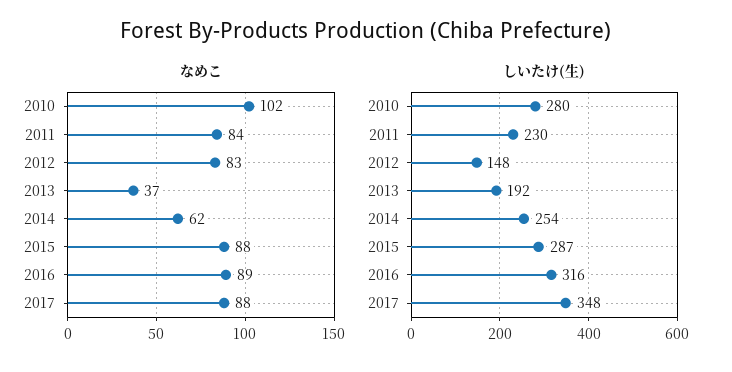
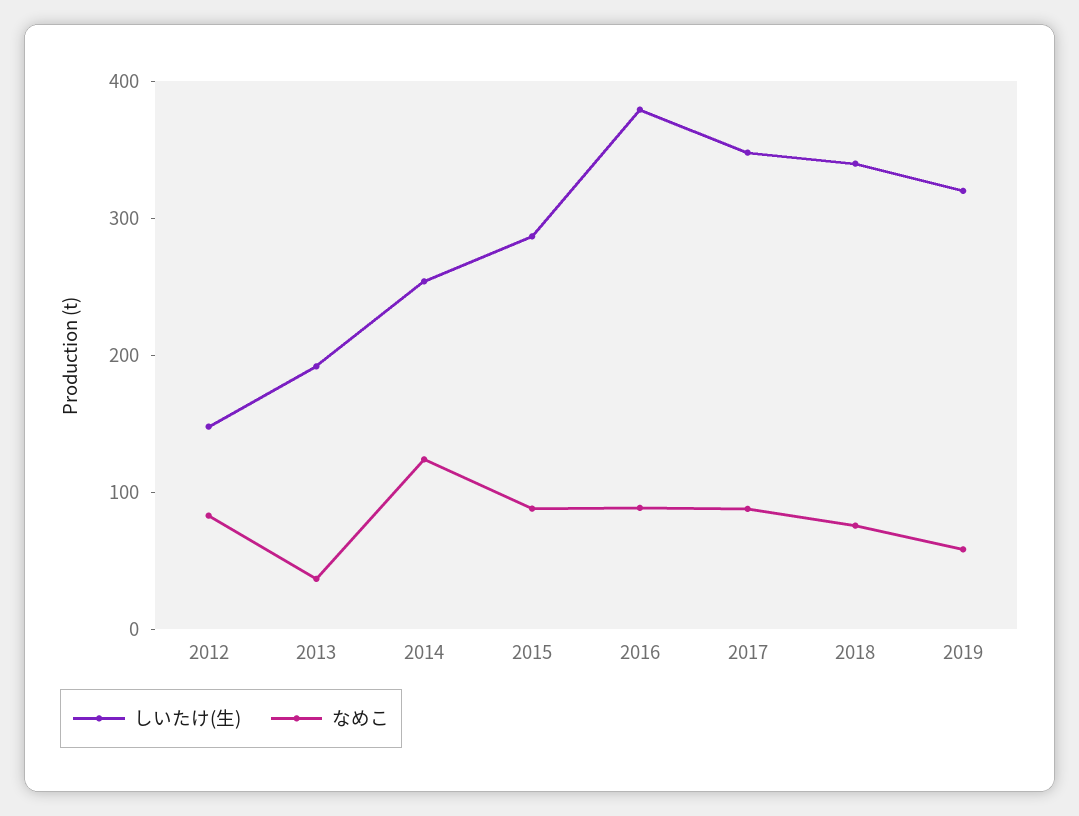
なめこ, 2010: 102 -> none
なめこ, 2011: 84 -> none
なめこ, 2014: 62 -> 120
しいたけ(生), 2010: 280 -> none
しいたけ(生), 2011: 230 -> none
しいたけ(生), 2016: 316 -> 380
しいたけ(生), 2018: none -> 340
なめこ, 2018: none -> 80
しいたけ(生), 2019: none -> 320
なめこ, 2019: none -> 60

